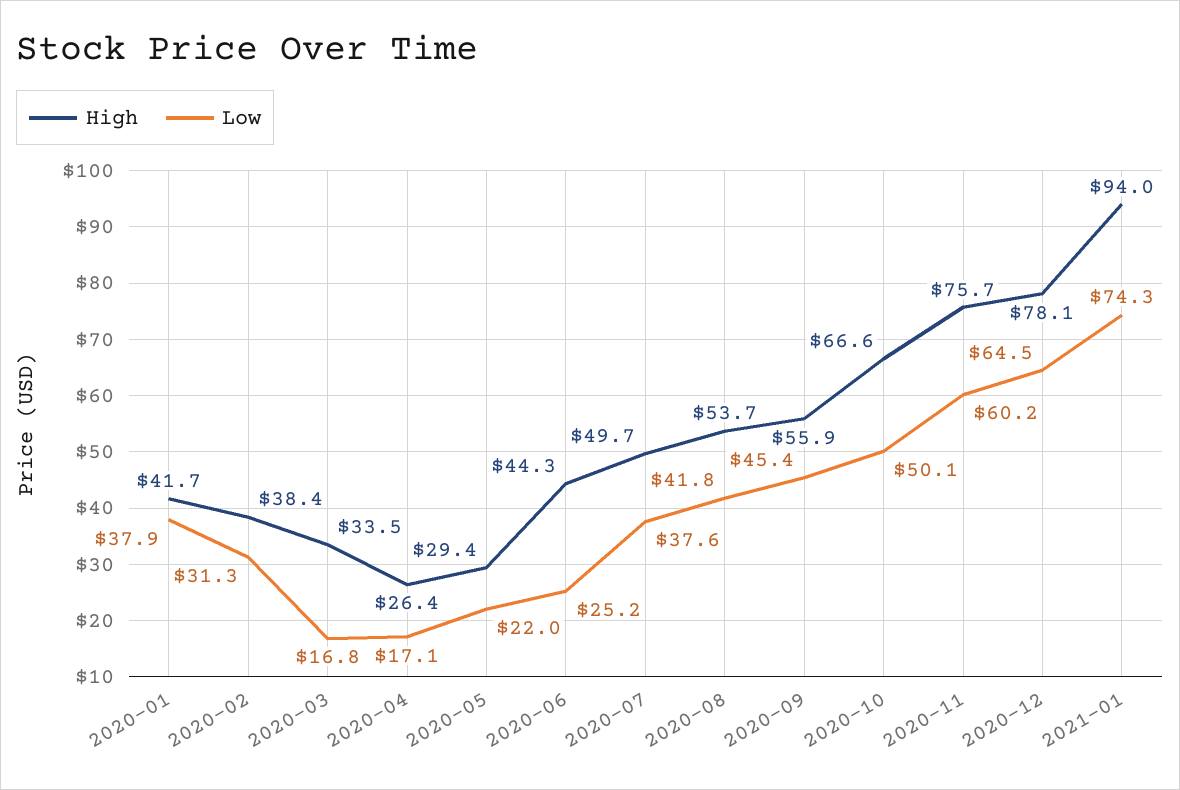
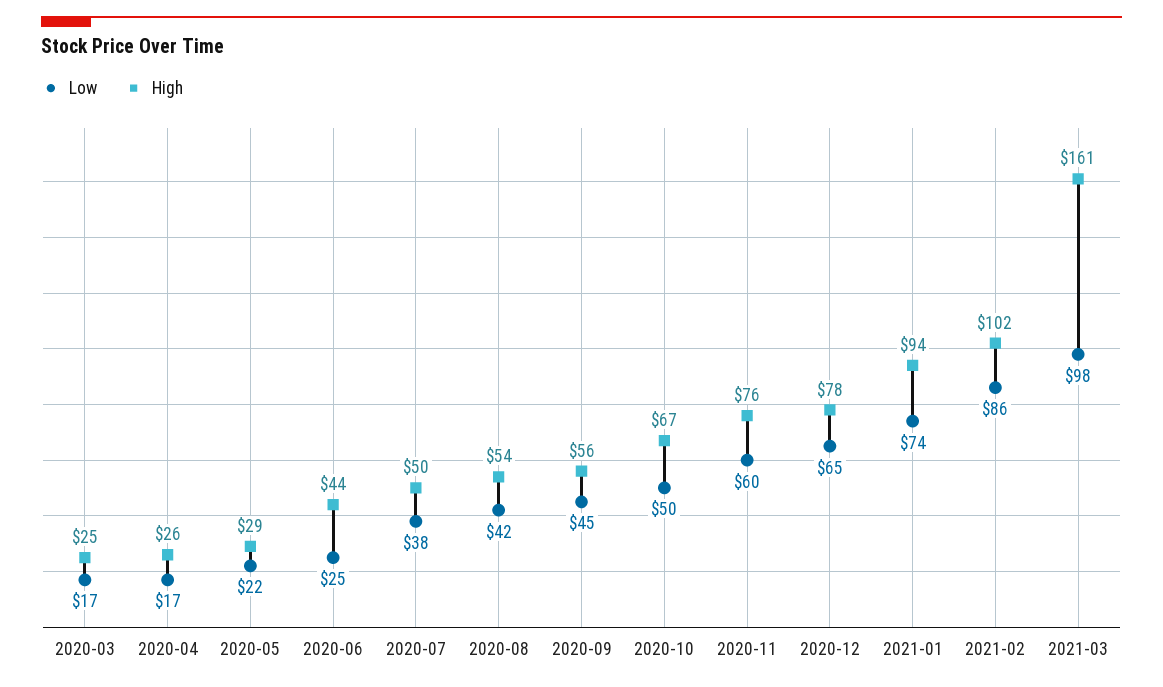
High, 2020-01: 41.7 -> none
Low, 2020-01: 37.9 -> none
High, 2020-02: 38.4 -> none
Low, 2020-02: 31.3 -> none
High, 2020-03: 33.5 -> 25
Low, 2021-02: none -> 86
High, 2021-02: none -> 102
Low, 2021-03: none -> 98
High, 2021-03: none -> 161

